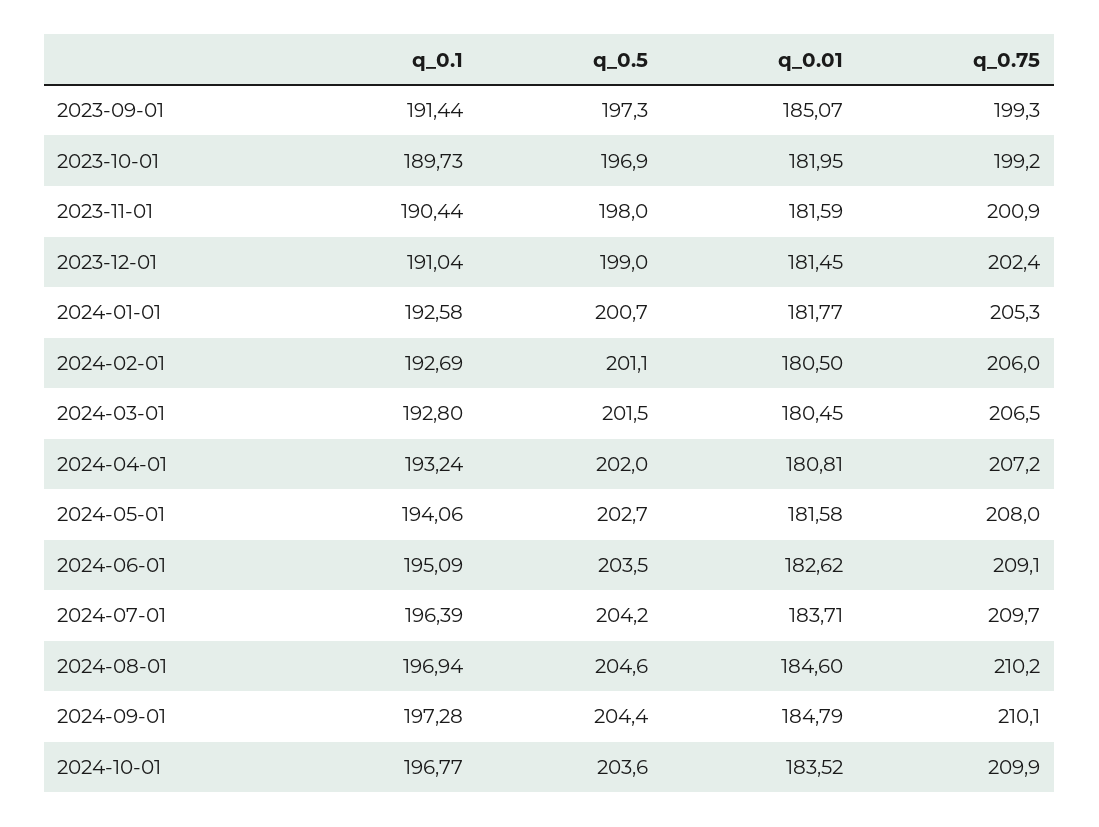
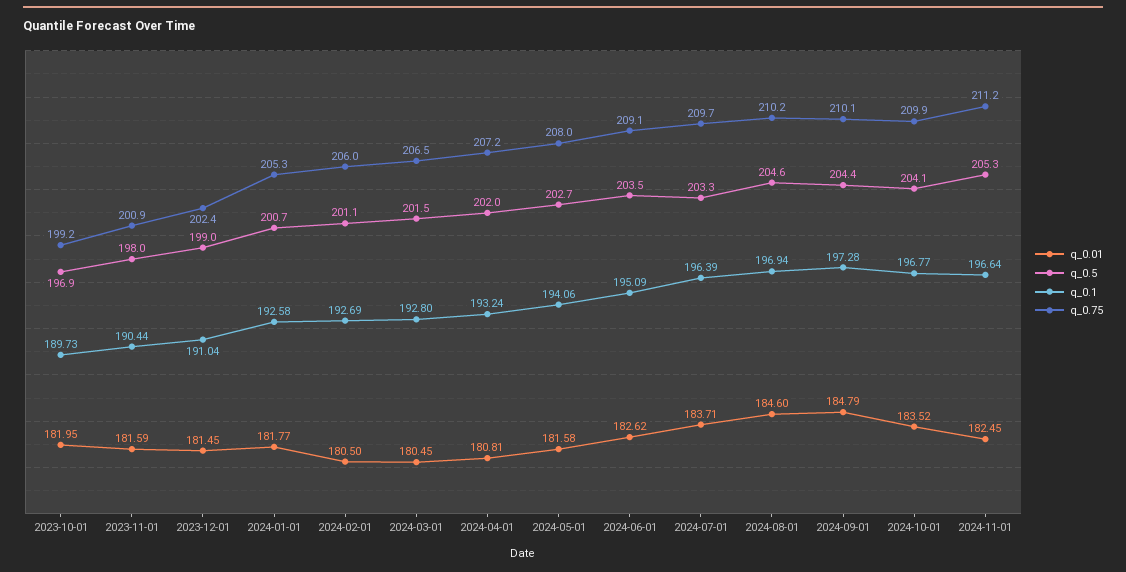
q_0.1, 2023-09-01: 191.44 -> none
q_0.5, 2023-09-01: 197.3 -> none
q_0.01, 2023-09-01: 185.07 -> none
q_0.75, 2023-09-01: 199.3 -> none
q_0.5, 2024-07-01: 204.2 -> 203.3
q_0.5, 2024-10-01: 203.6 -> 204.1
q_0.01, 2024-11-01: none -> 182.45
q_0.5, 2024-11-01: none -> 205.3
q_0.1, 2024-11-01: none -> 196.64
q_0.75, 2024-11-01: none -> 211.2

